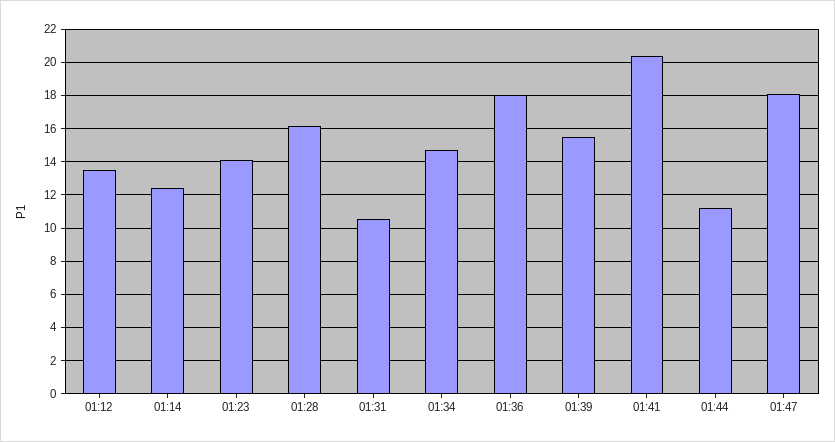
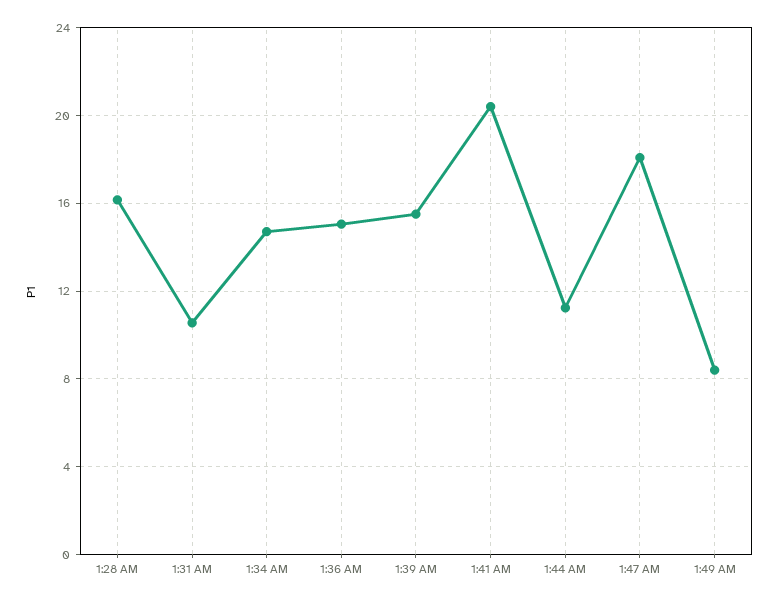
01:12: 13.5 -> none
01:14: 12.5 -> none
01:23: 14 -> none
01:36: 18 -> 15
1:49 AM: none -> 8.5

